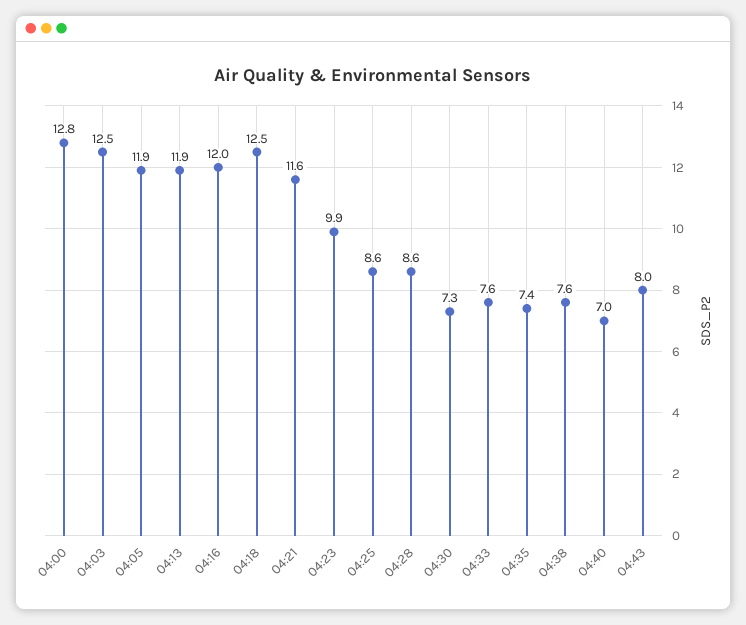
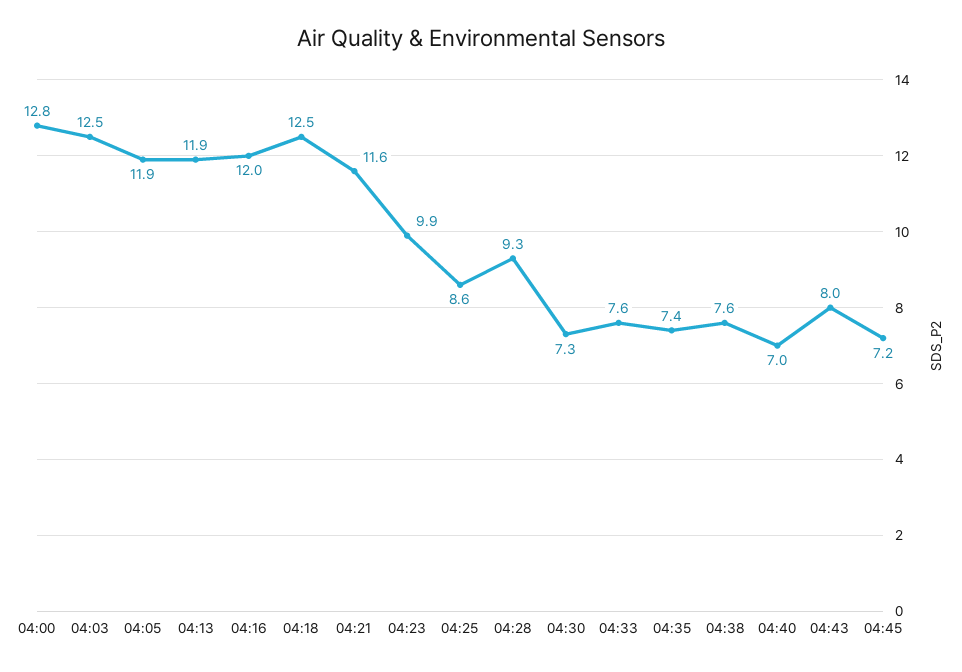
04:28: 8.6 -> 9.3
04:45: none -> 7.2

